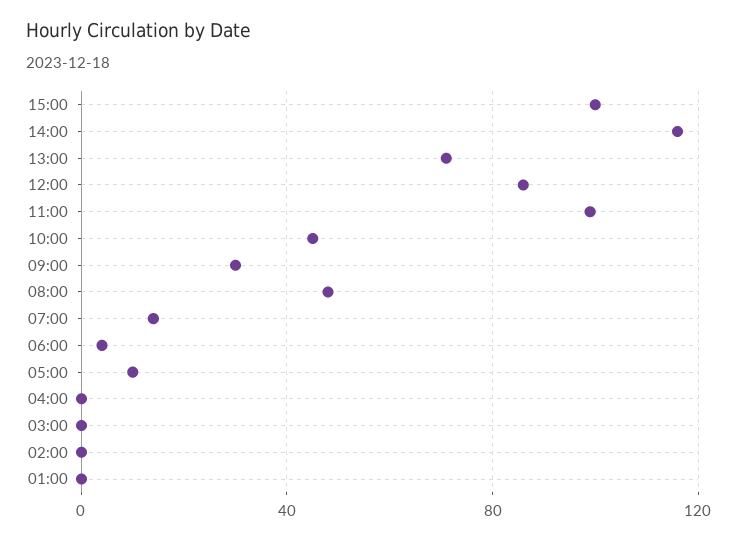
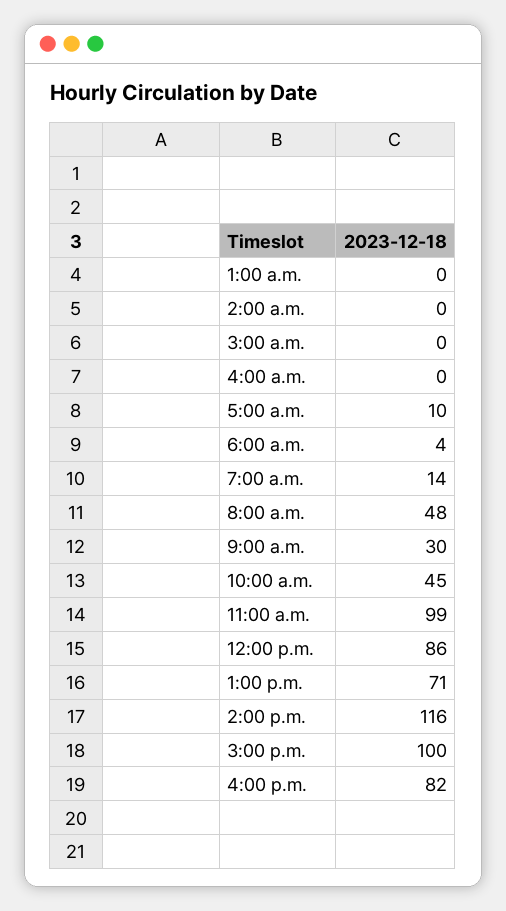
4:00 p.m.: none -> 82

